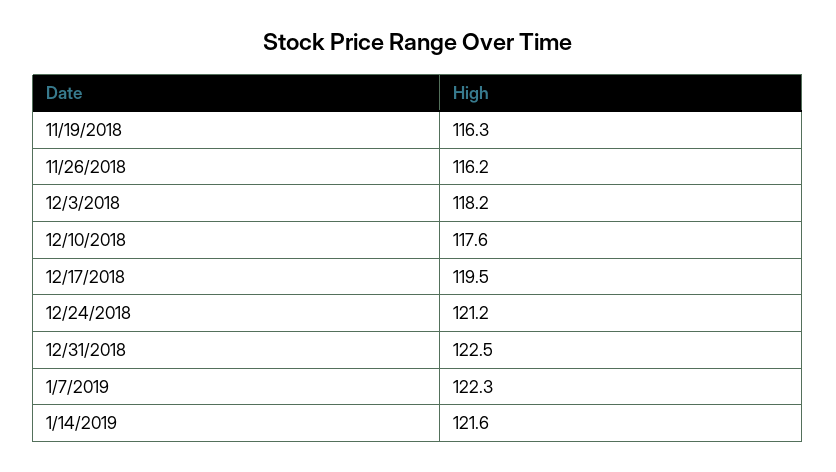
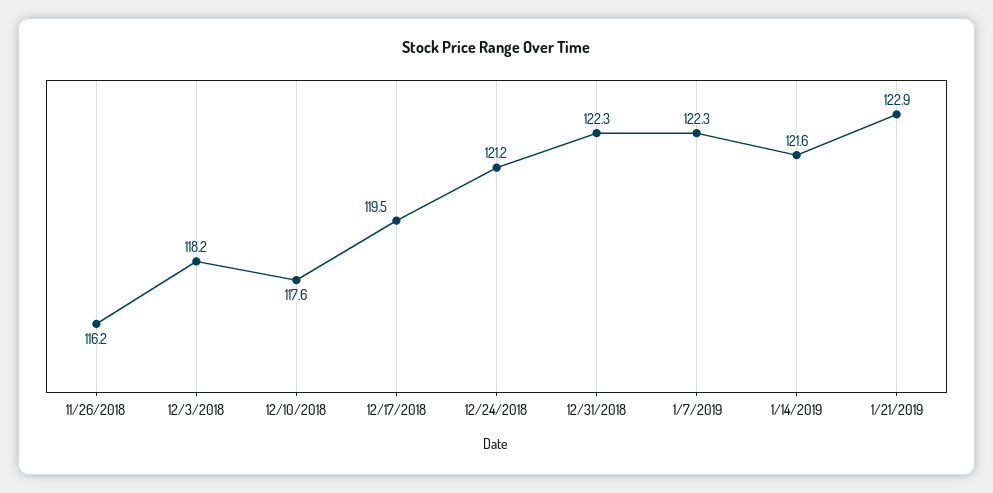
11/19/2018: 116.3 -> none
12/31/2018: 122.5 -> 122.3
1/21/2019: none -> 122.9

